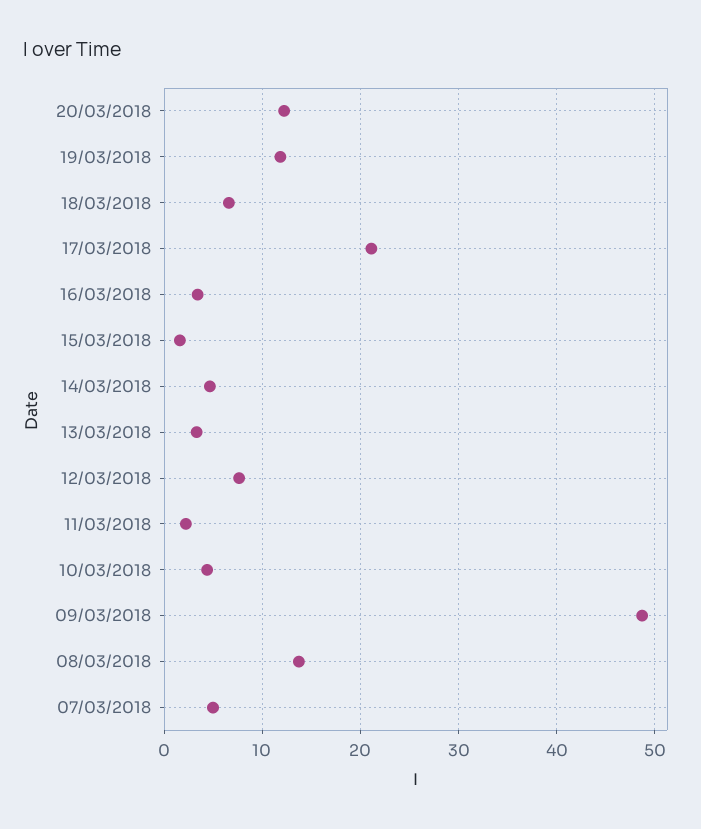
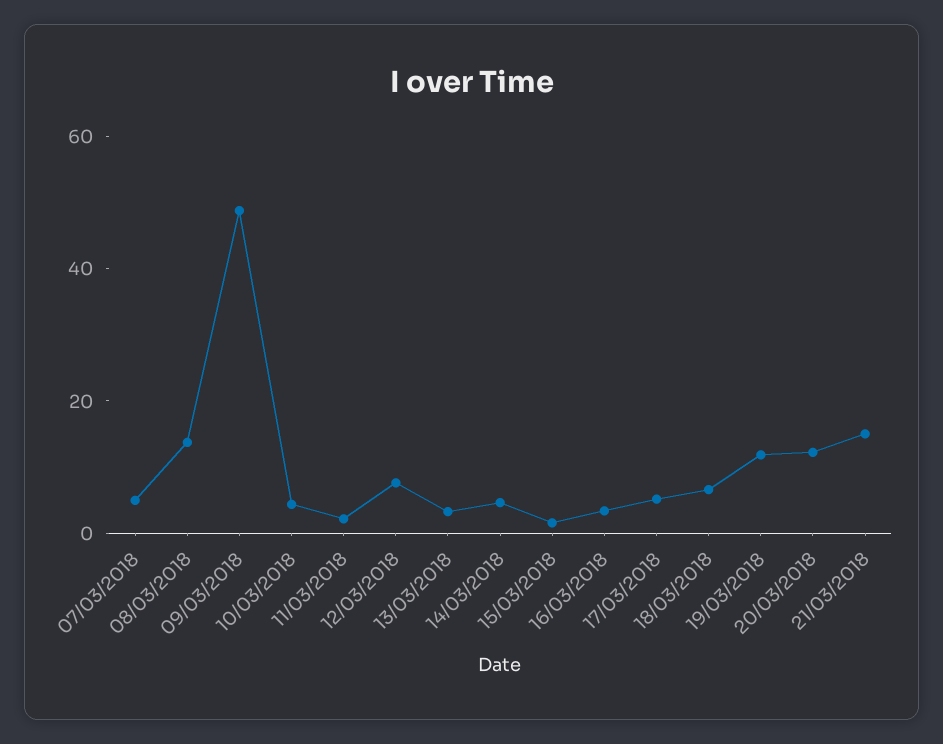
17/03/2018: 21 -> 5
21/03/2018: none -> 15

